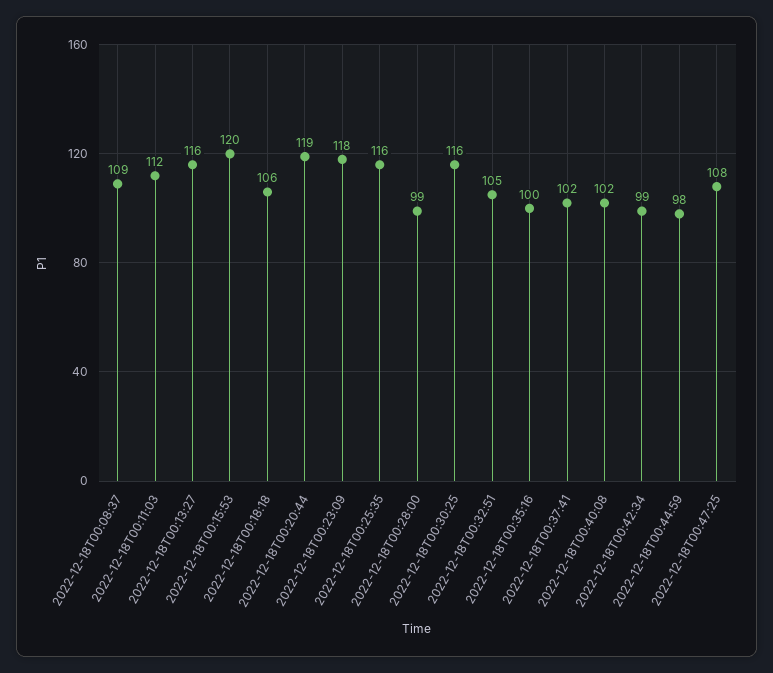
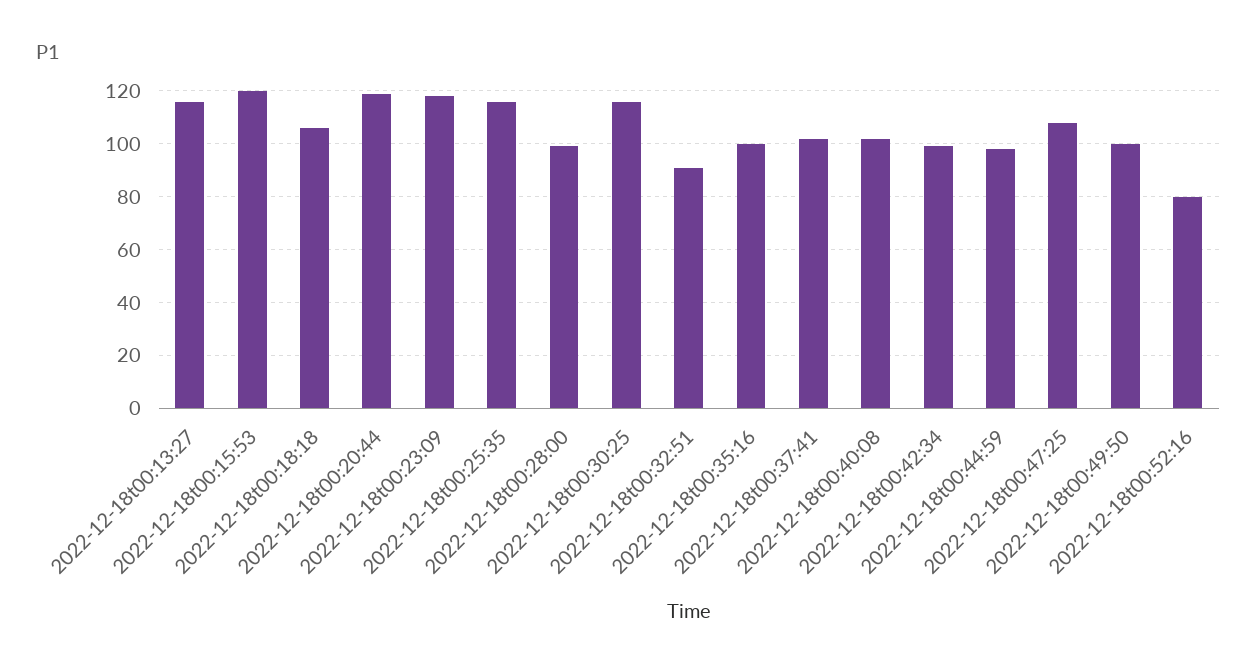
2022-12-18T00:08:37: 109 -> none
2022-12-18T00:11:03: 112 -> none
2022-12-18T00:32:51: 105 -> 90
2022-12-18t00:49:50: none -> 100
2022-12-18t00:52:16: none -> 80

